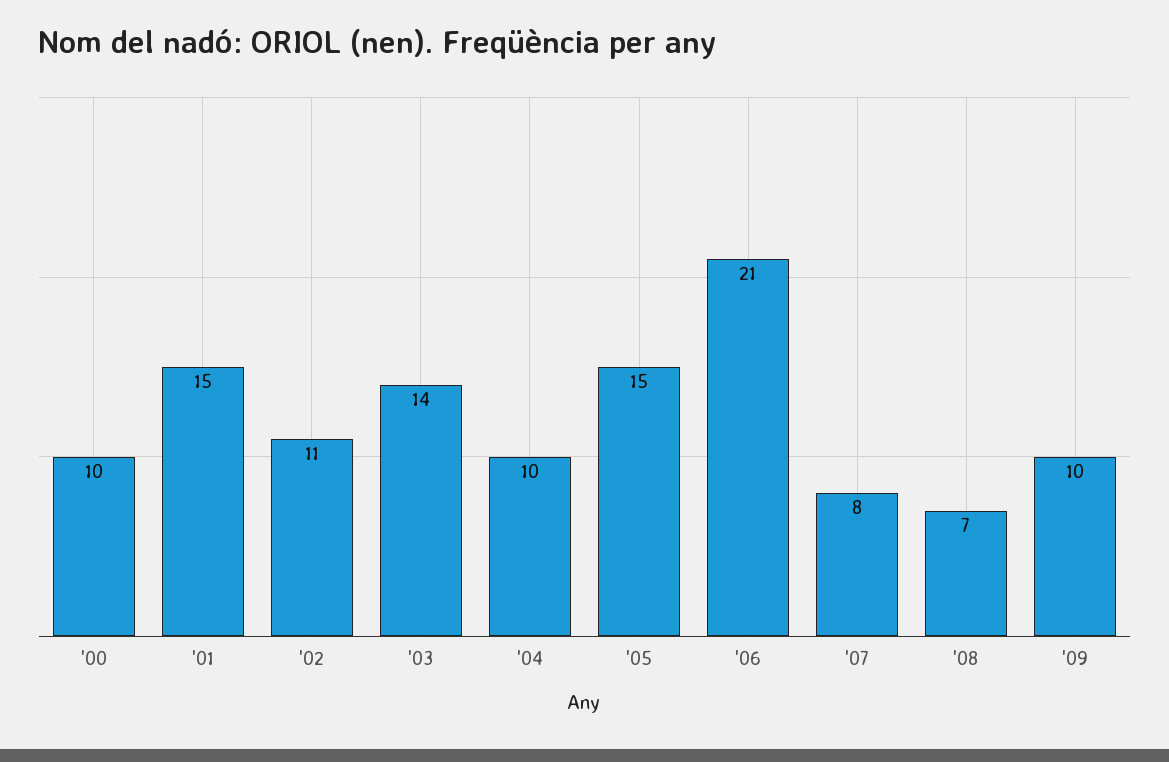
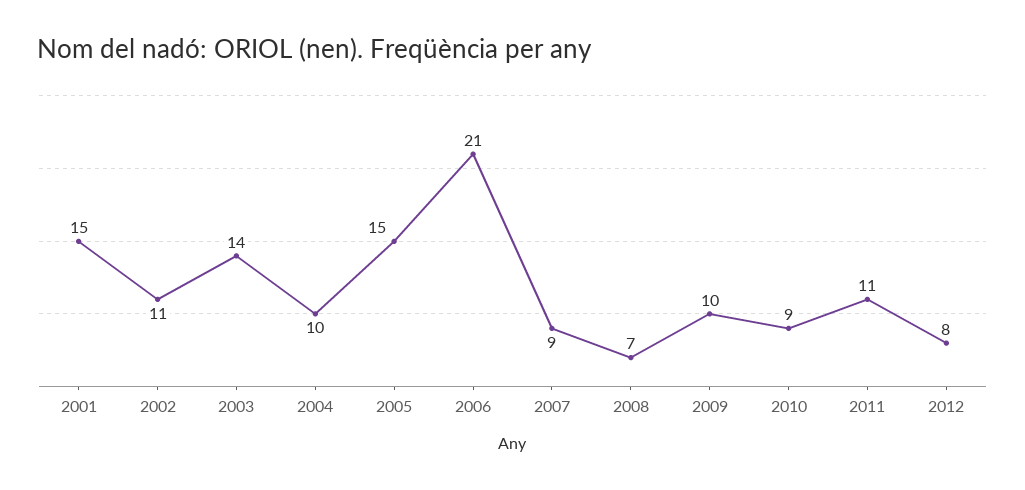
'00: 10 -> none
'07: 8 -> 9
2010: none -> 9
2011: none -> 11
2012: none -> 8

